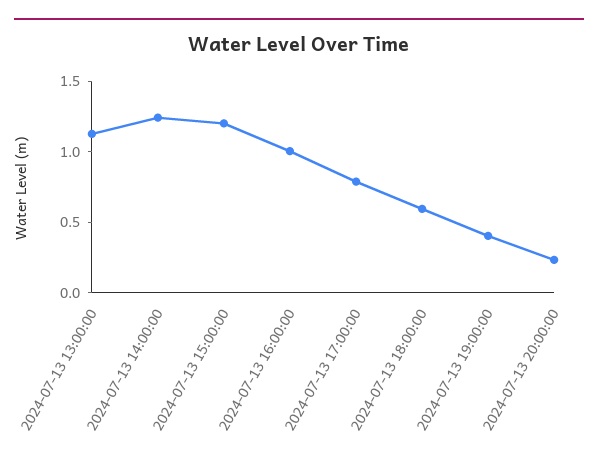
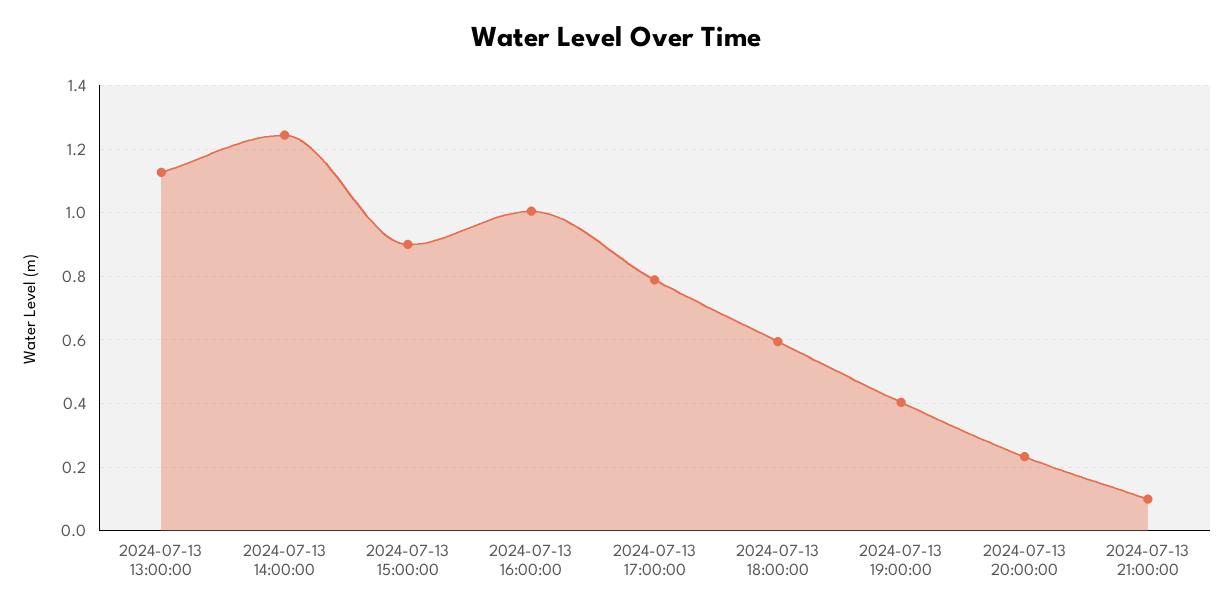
2024-07-13 15:00:00: 1.2 -> 0.9
2024-07-13 21:00:00: none -> 0.1

